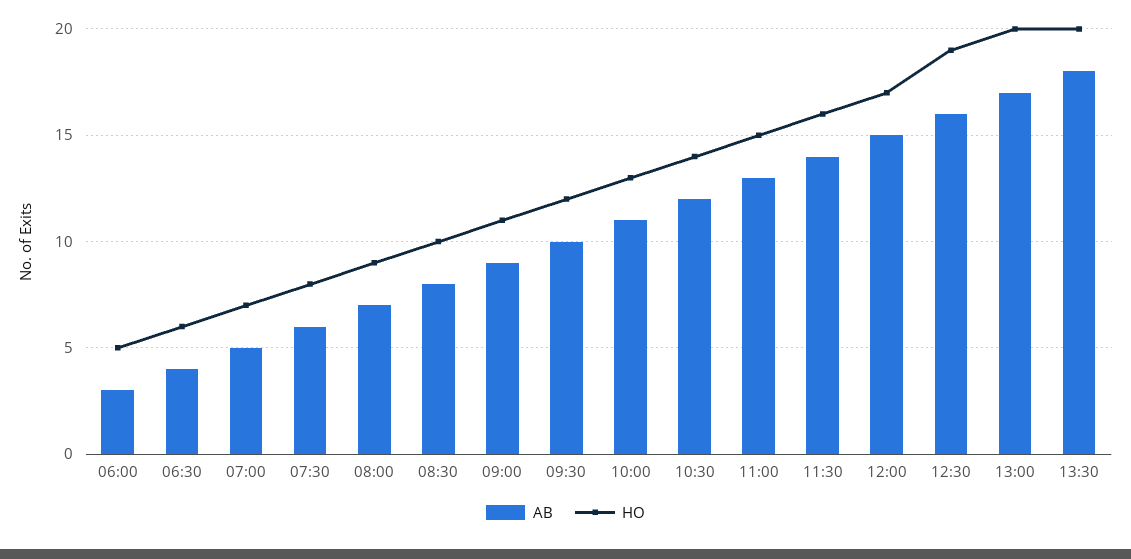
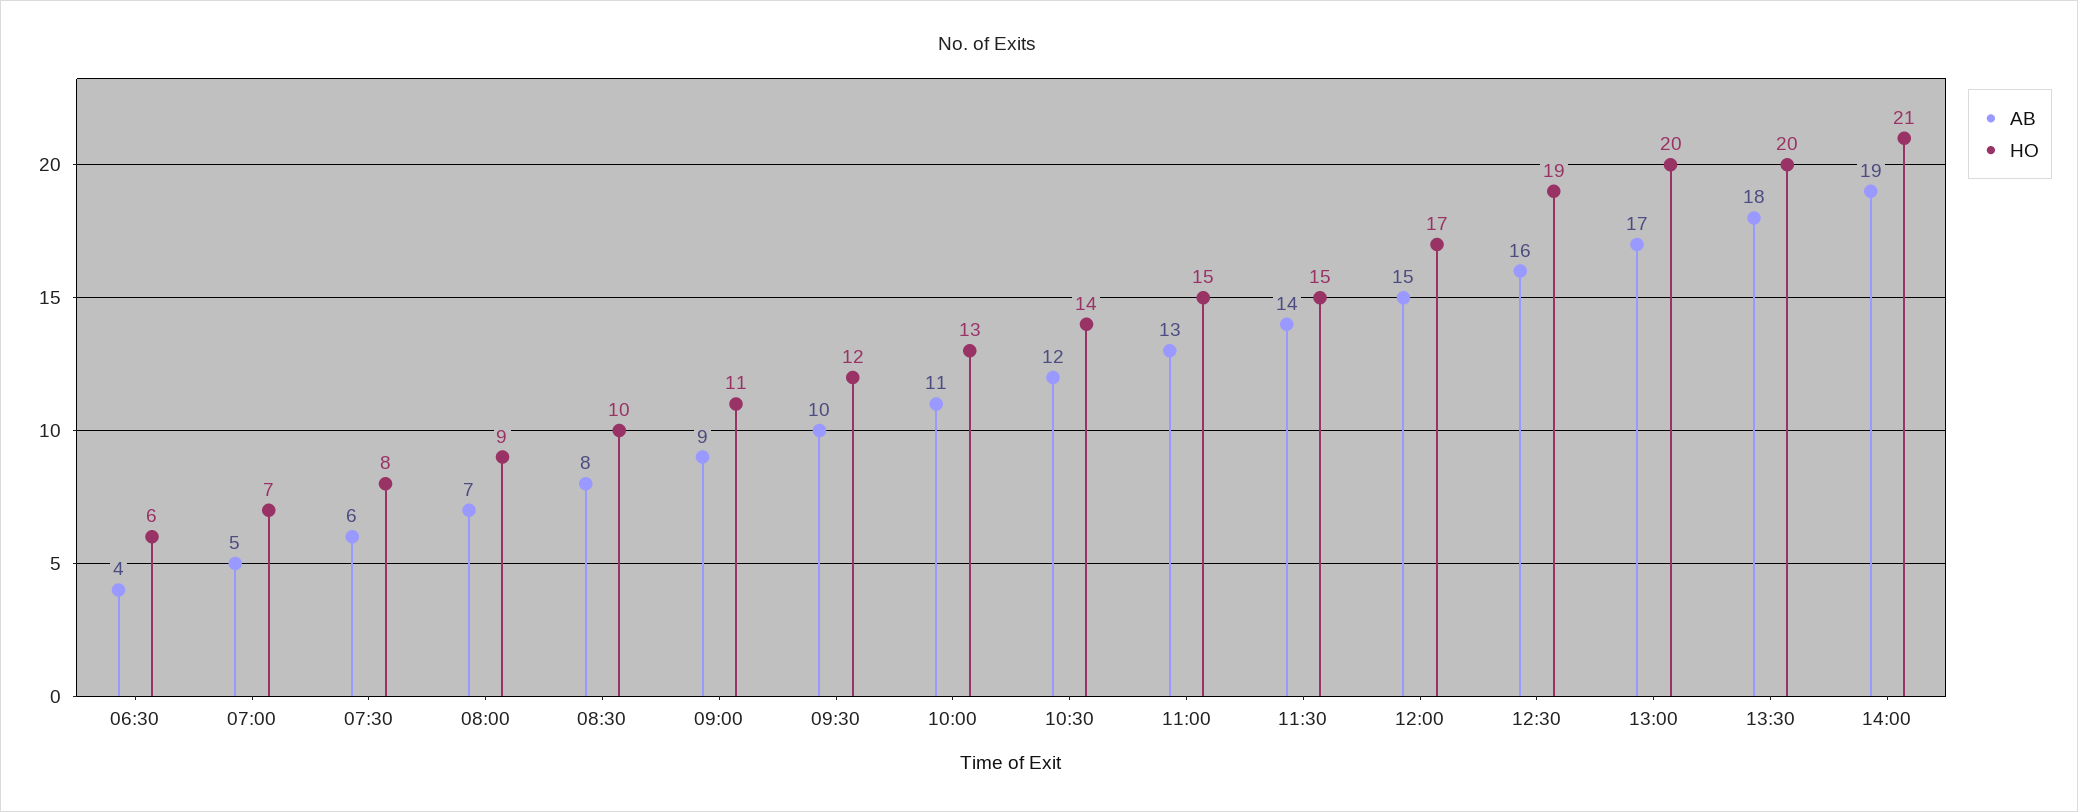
AB, 06:00: 3 -> none
HO, 06:00: 5 -> none
HO, 11:30: 16 -> 15
AB, 14:00: none -> 19
HO, 14:00: none -> 21

